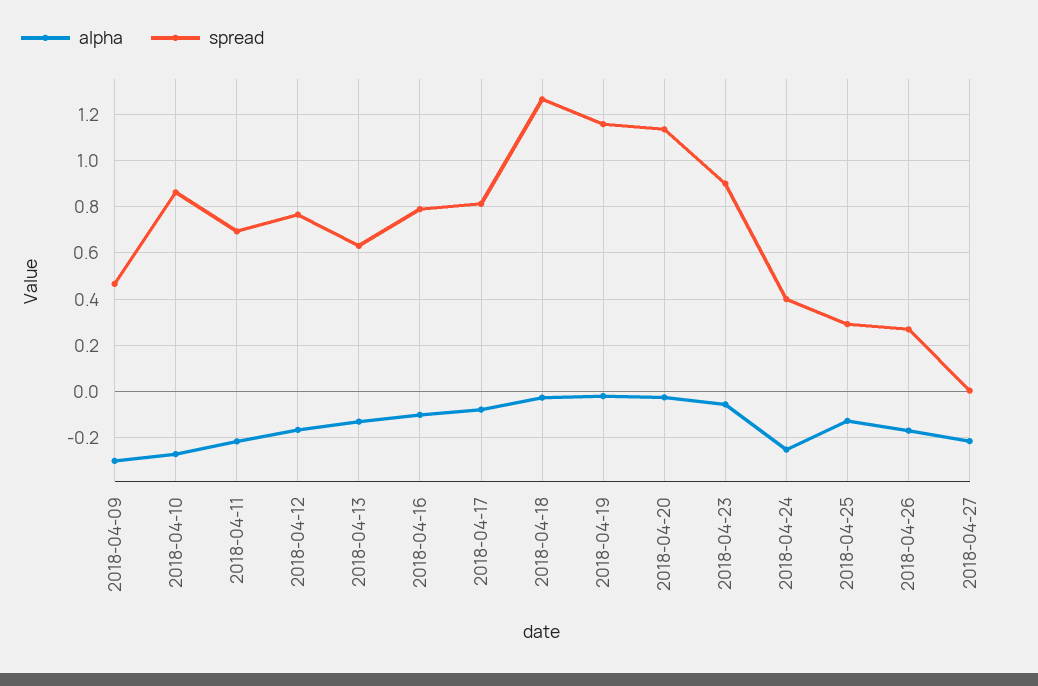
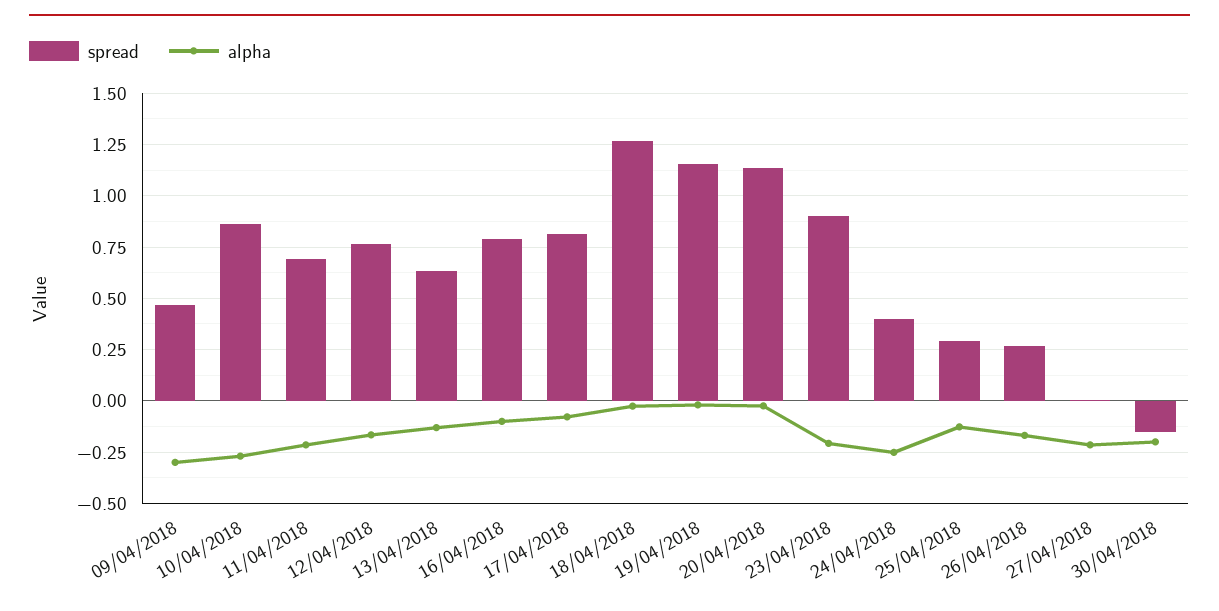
alpha, 2018-04-23: -0.05 -> -0.2
spread, 30/04/2018: none -> -0.15
alpha, 30/04/2018: none -> -0.2

